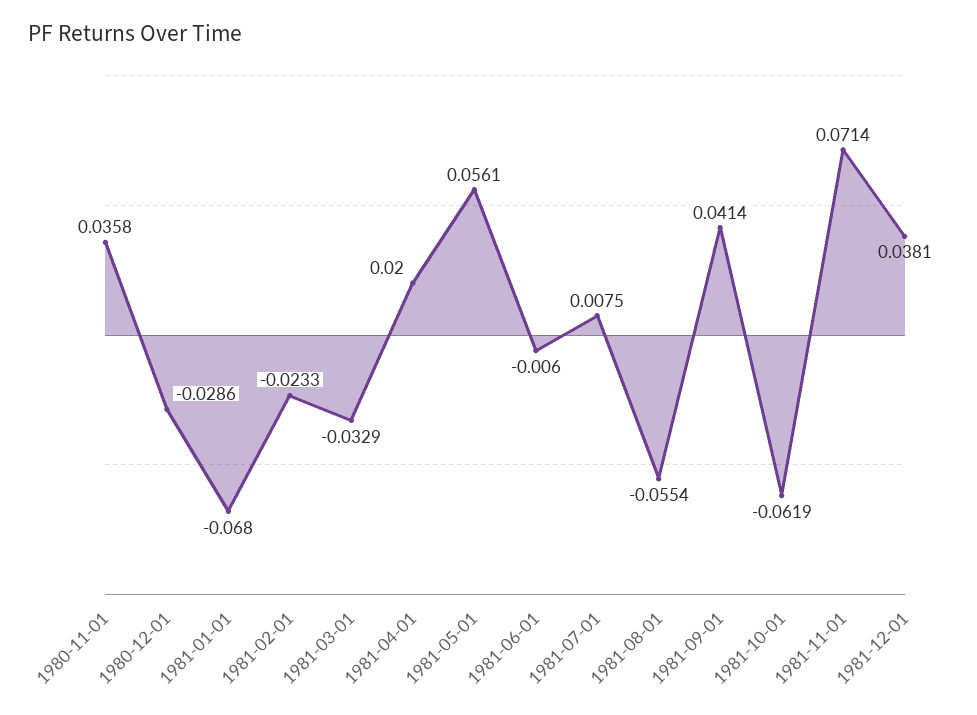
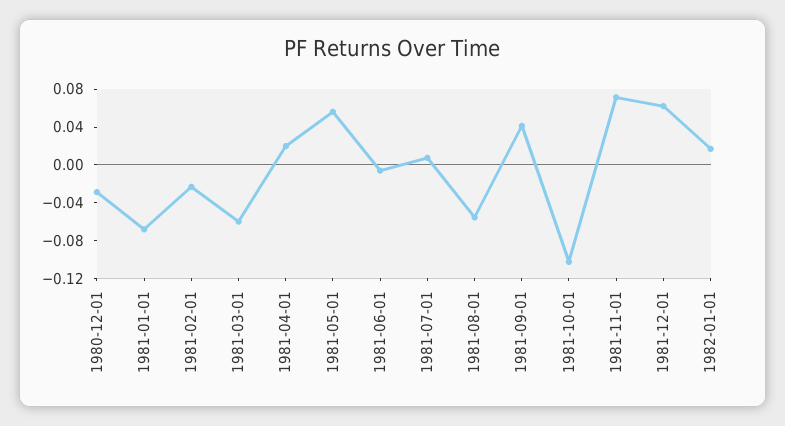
1980-11-01: 0.0358 -> none
1981-03-01: -0.0329 -> -0.06
1981-10-01: -0.0619 -> -0.1
1981-12-01: 0.0381 -> 0.06
1982-01-01: none -> 0.02

